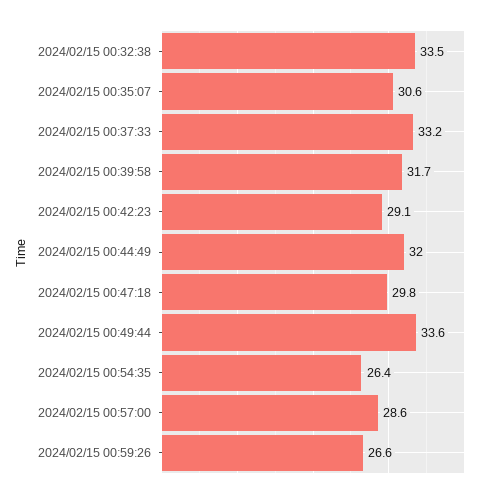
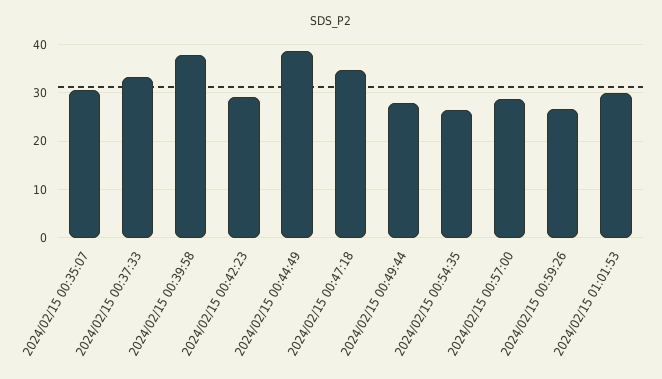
2024/02/15 00:32:38: 33.5 -> none
2024/02/15 00:39:58: 31.7 -> 38
2024/02/15 00:44:49: 32 -> 38
2024/02/15 00:47:18: 29.8 -> 34
2024/02/15 00:49:44: 33.6 -> 28
2024/02/15 01:01:53: none -> 30

